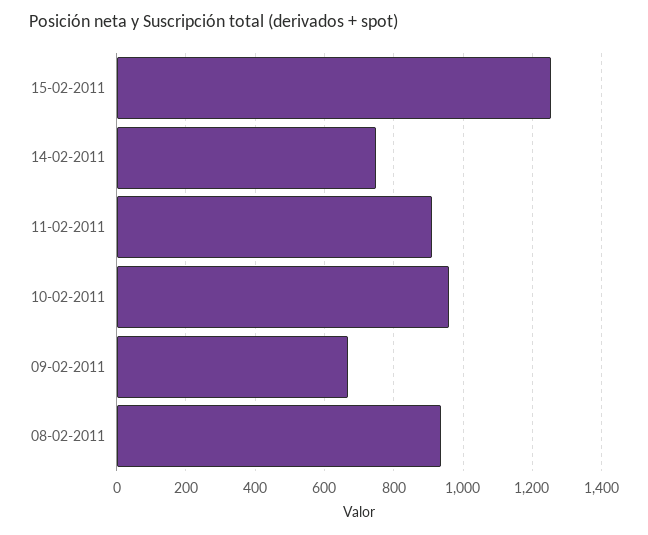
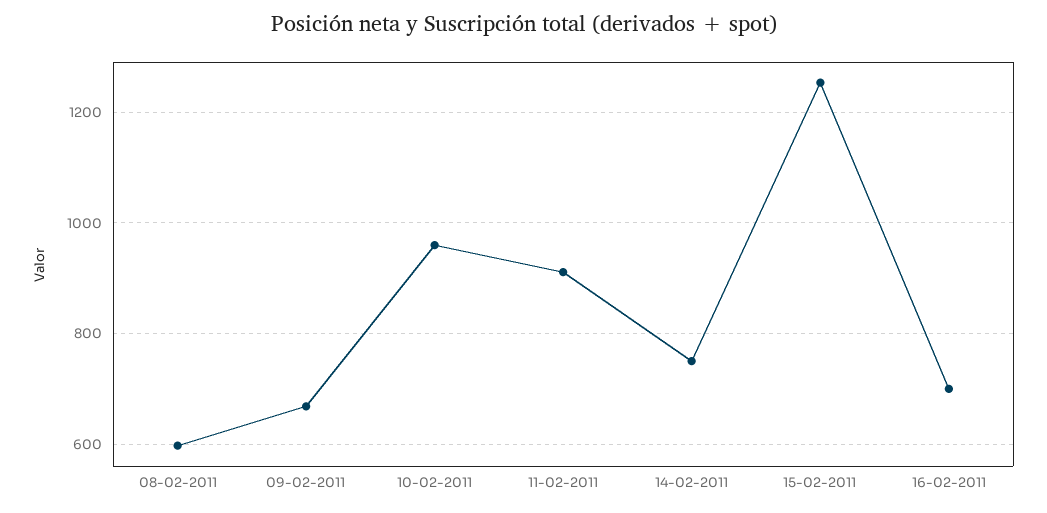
08-02-2011: 940 -> 600
16-02-2011: none -> 700

